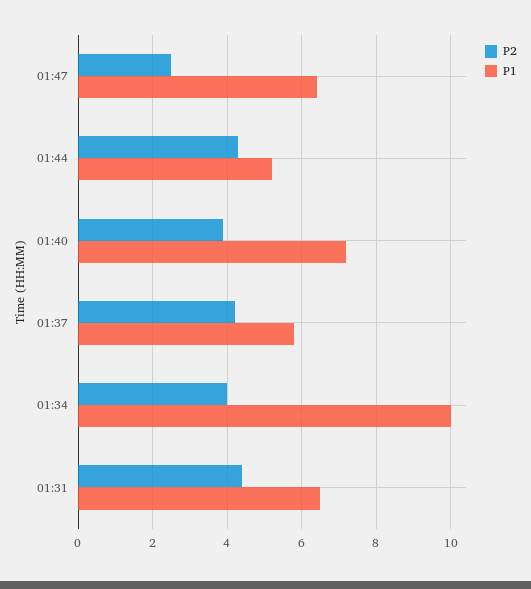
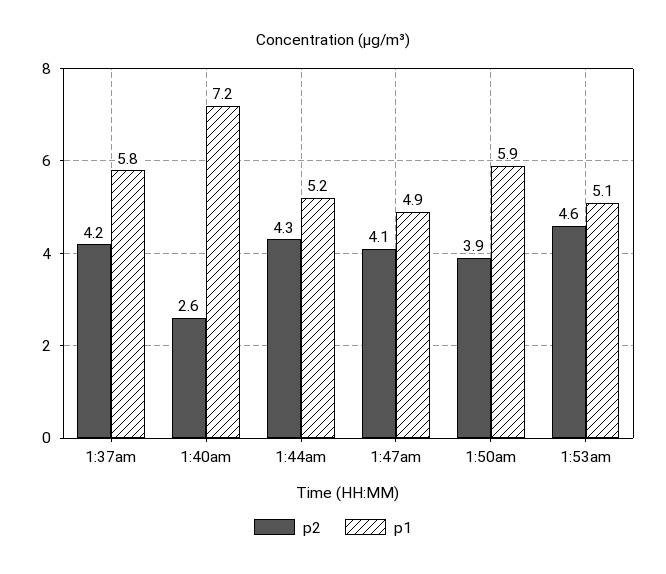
P2, 01:47: 2.5 -> 4.1
P1, 01:47: 6.5 -> 4.9
P2, 01:40: 4 -> 2.6
P2, 01:34: 4 -> none
P1, 01:34: 10 -> none
P2, 01:31: 4.5 -> none
P1, 01:31: 6.5 -> none
P2, 1:50am: none -> 3.9
P1, 1:50am: none -> 5.9
P2, 1:53am: none -> 4.6
P1, 1:53am: none -> 5.1

